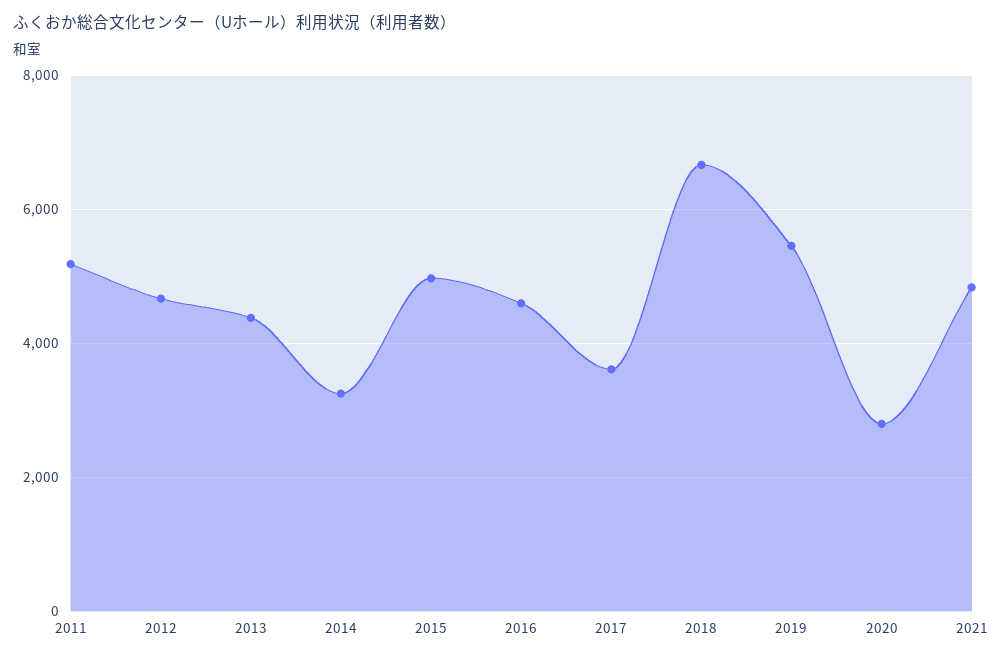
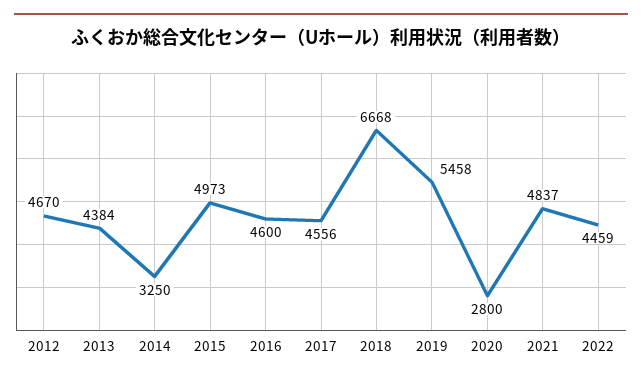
2011: 5200 -> none
2017: 3600 -> 4556
2022: none -> 4459

